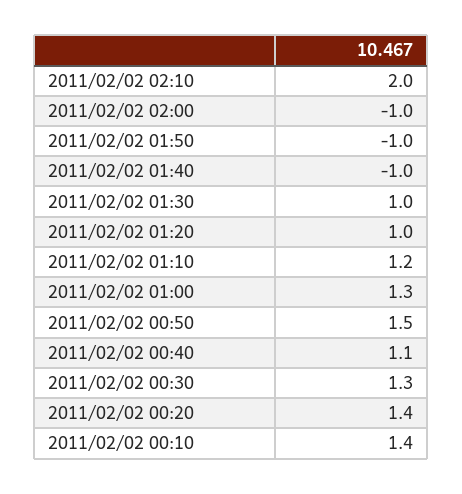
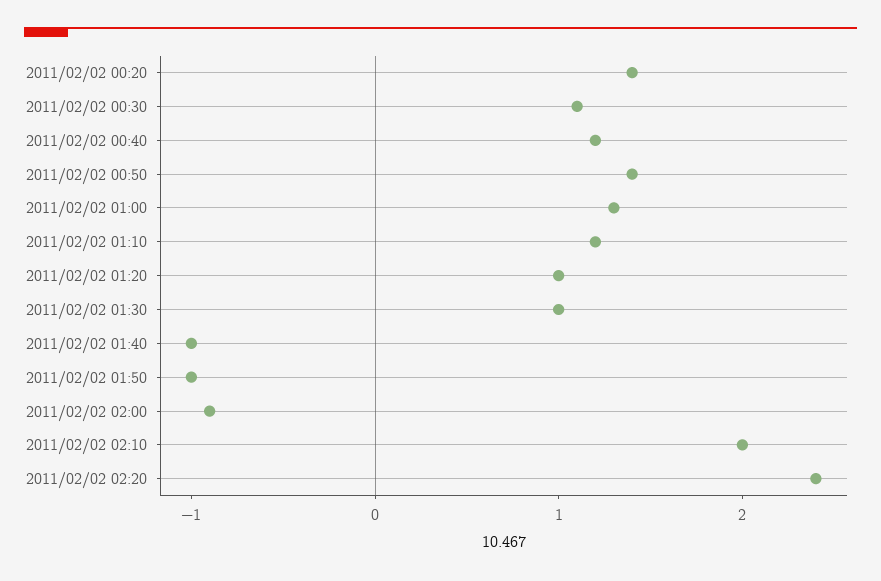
2011/02/02 02:00: -1 -> -0.9
2011/02/02 00:50: 1.5 -> 1.4
2011/02/02 00:40: 1.1 -> 1.2
2011/02/02 00:30: 1.3 -> 1.1
2011/02/02 00:10: 1.4 -> none
2011/02/02 02:20: none -> 2.4

